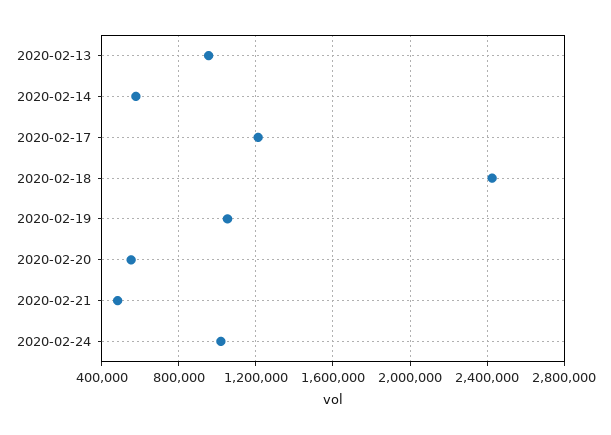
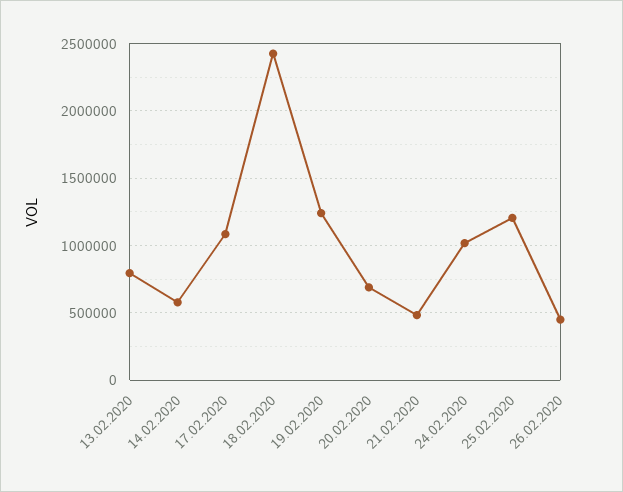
2020-02-13: 950000 -> 800000
2020-02-17: 1200000 -> 1100000
2020-02-19: 1050000 -> 1250000
2020-02-20: 550000 -> 700000
25.02.2020: none -> 1200000
26.02.2020: none -> 450000

